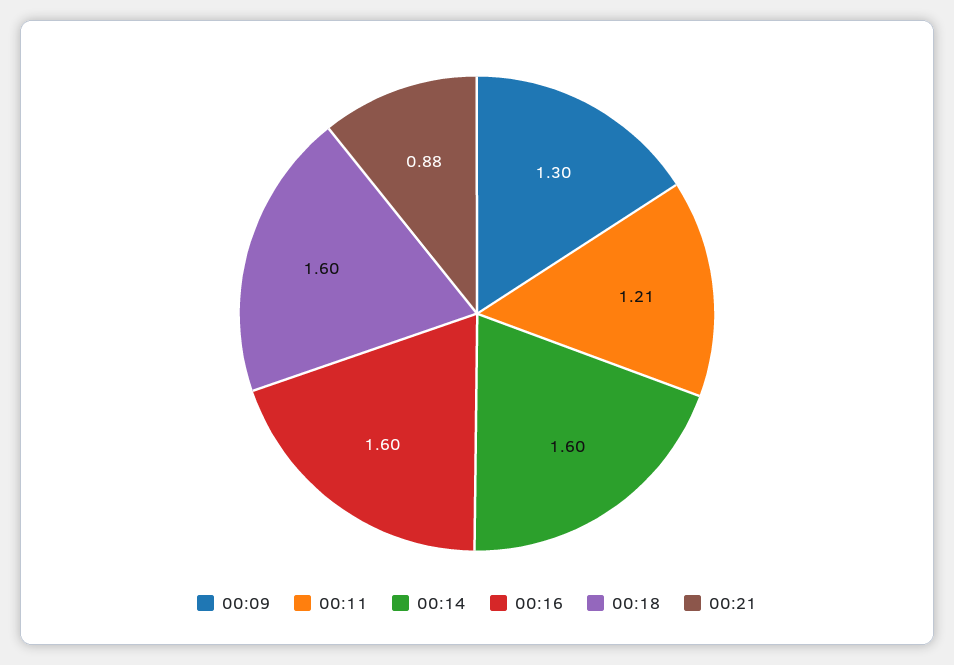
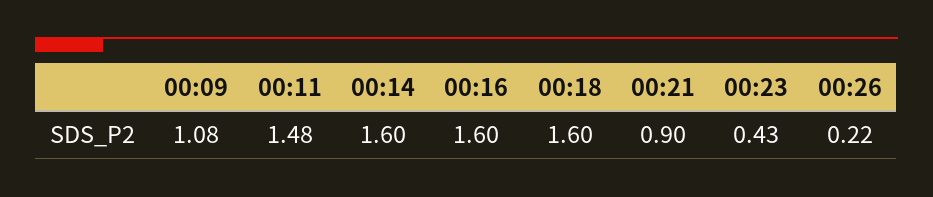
00:09: 1.3 -> 1.08
00:11: 1.21 -> 1.48
00:21: 0.88 -> 0.9
00:23: none -> 0.43
00:26: none -> 0.22

